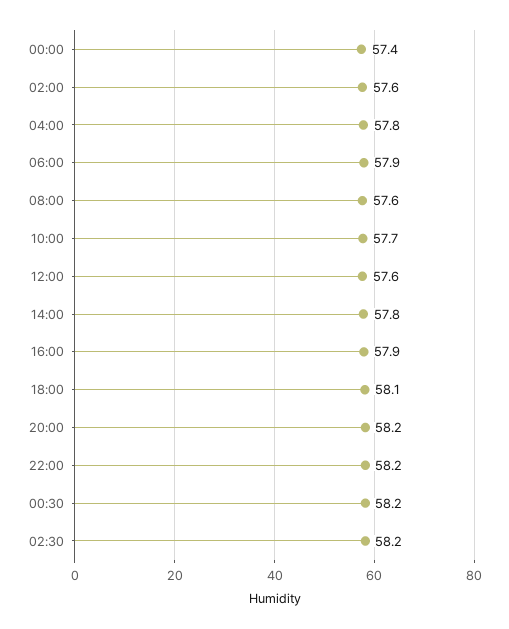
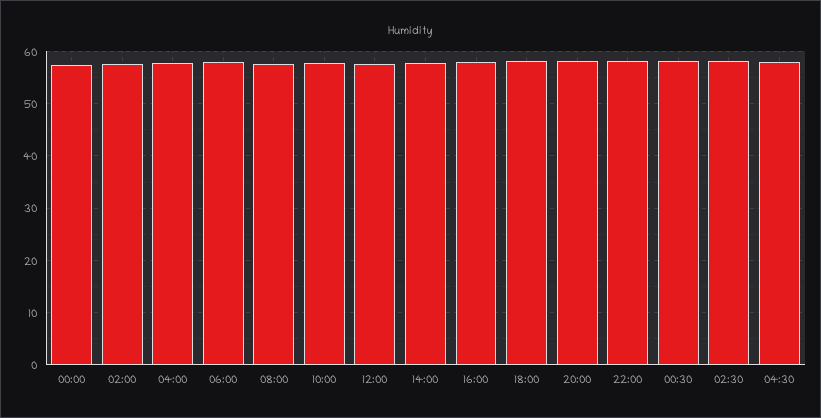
04:30: none -> 58

